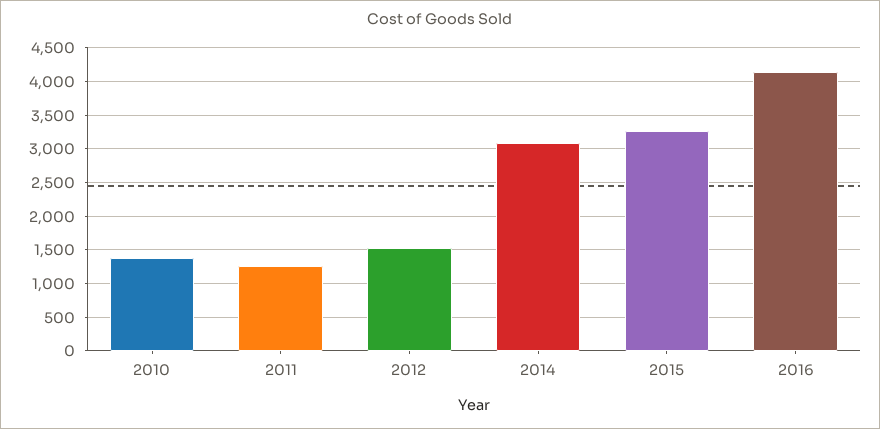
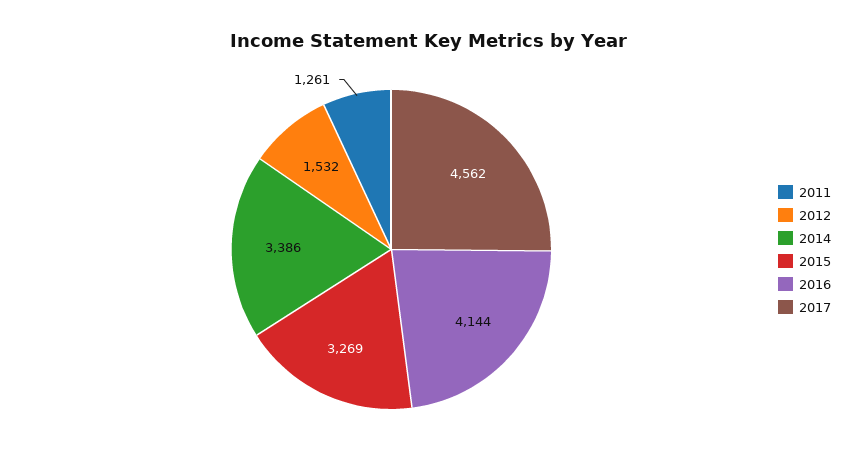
2010: 1400 -> none
2014: 3100 -> 3386
2017: none -> 4562

